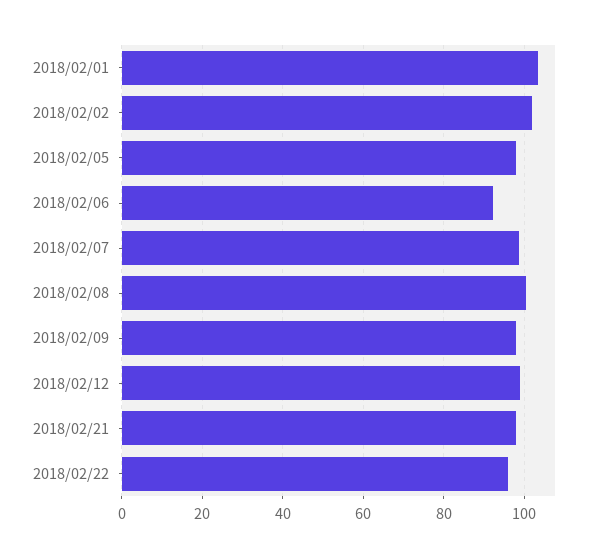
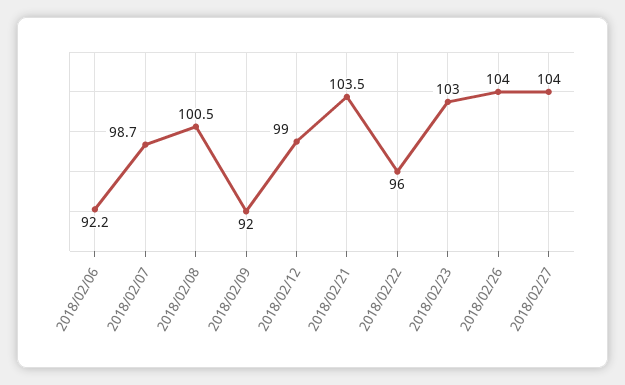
2018/02/01: 104 -> none
2018/02/02: 102 -> none
2018/02/05: 98 -> none
2018/02/09: 98 -> 92
2018/02/21: 98 -> 103.5
2018/02/23: none -> 103
2018/02/26: none -> 104
2018/02/27: none -> 104

